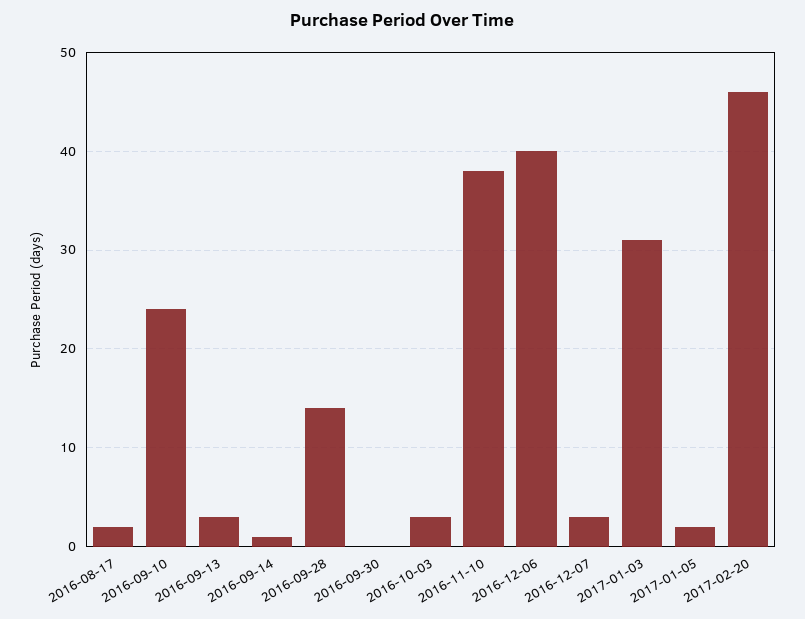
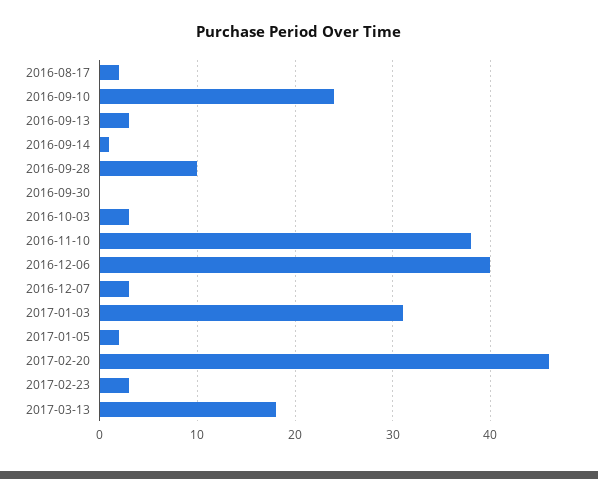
2016-09-28: 14 -> 10
2017-02-23: none -> 3
2017-03-13: none -> 18

